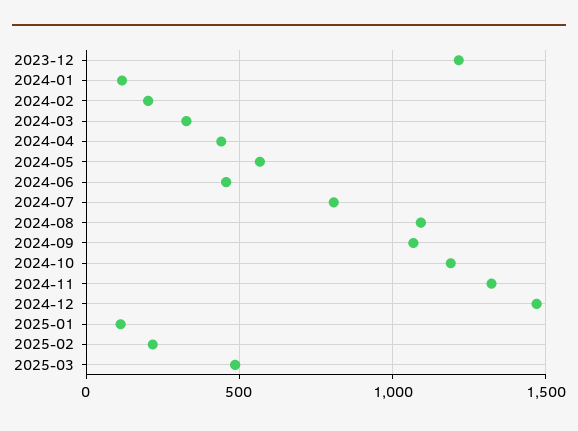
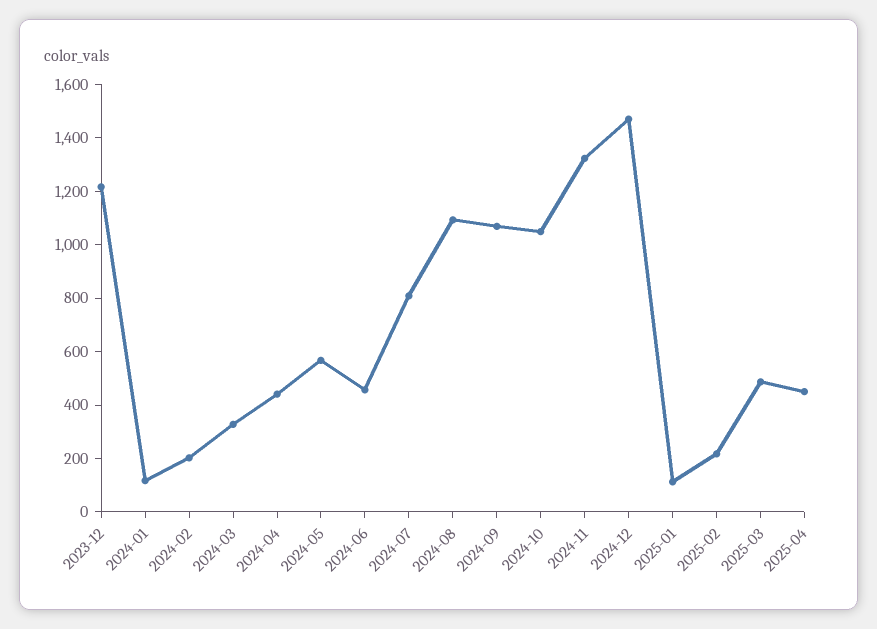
2024-10: 1200 -> 1050
2025-04: none -> 450

